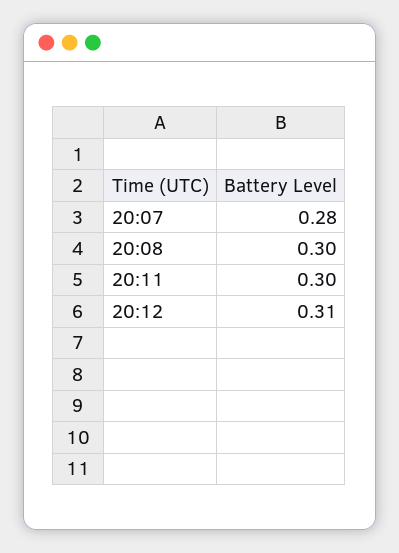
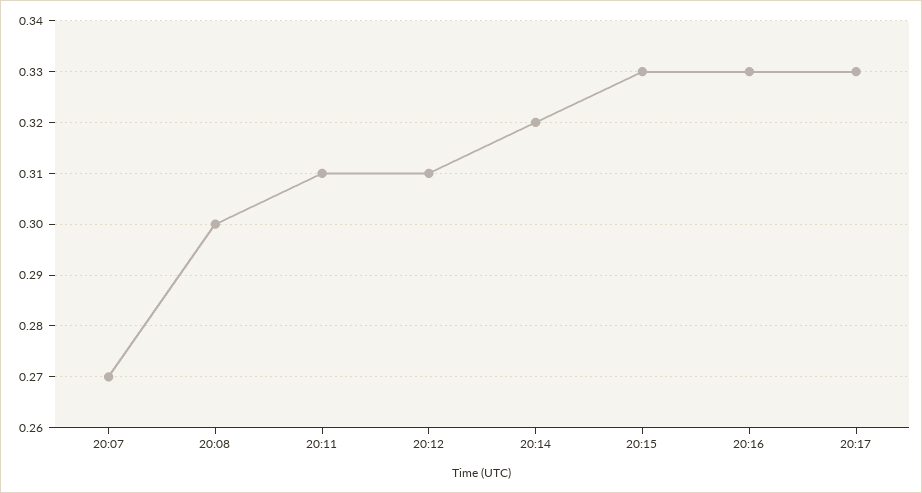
20:07: 0.28 -> 0.27
20:11: 0.3 -> 0.31
20:14: none -> 0.32
20:15: none -> 0.33
20:16: none -> 0.33
20:17: none -> 0.33

